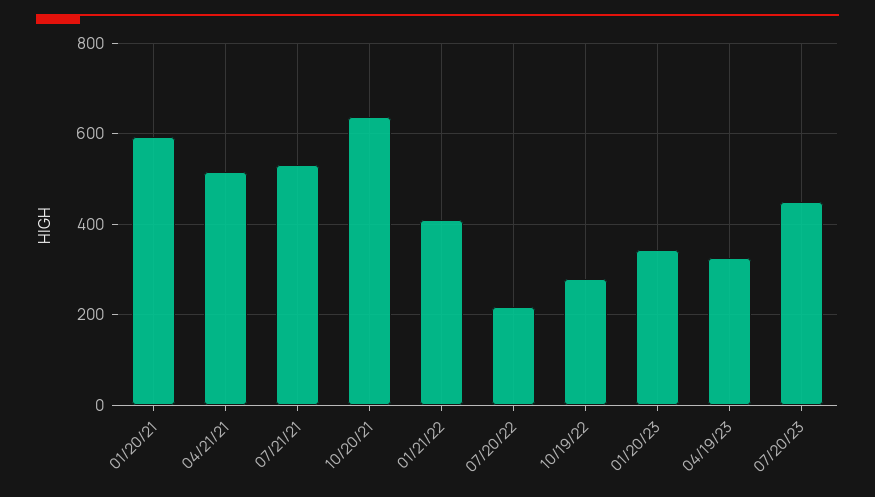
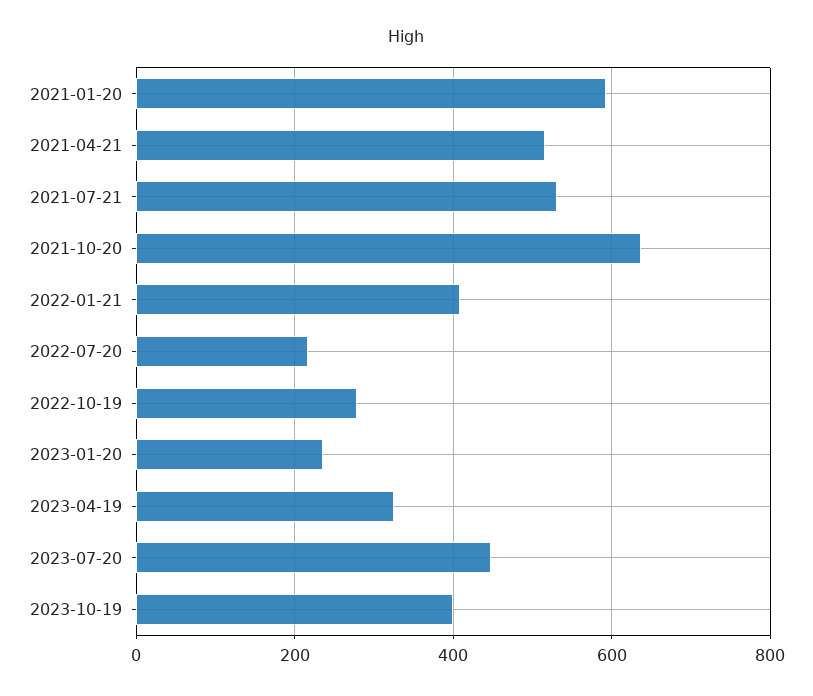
01/20/23: 340 -> 240
2023-10-19: none -> 400

